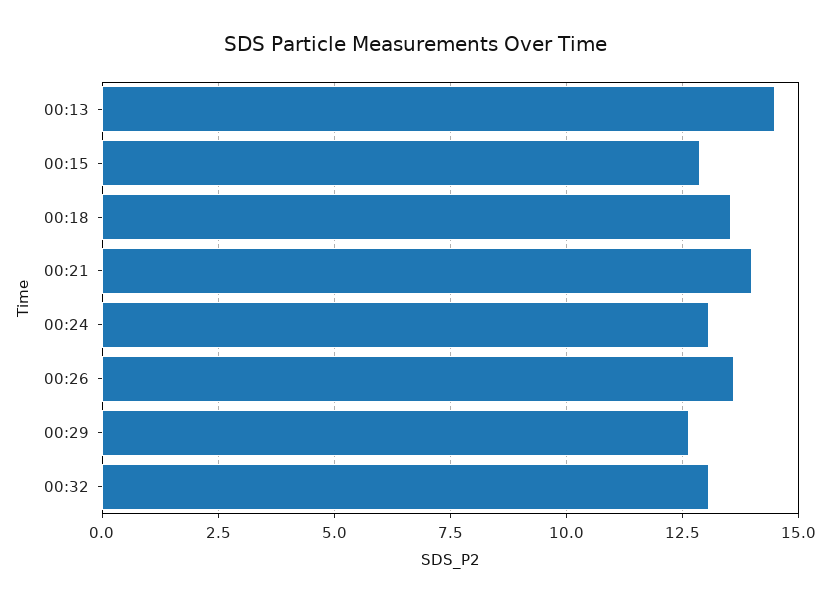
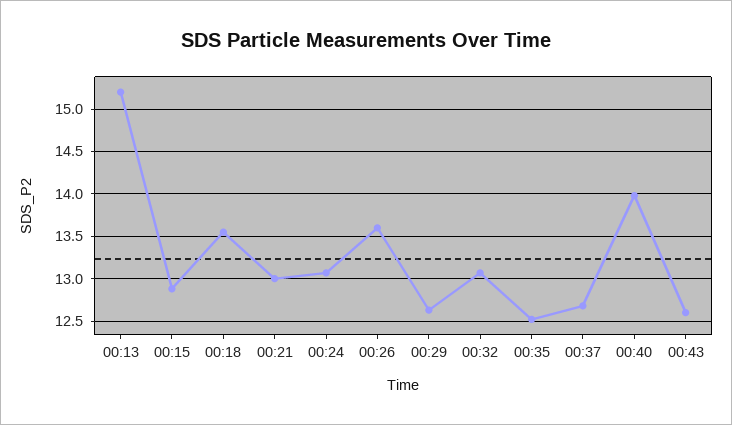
00:13: 14.5 -> 15.2
00:21: 14 -> 13
00:35: none -> 12.5
00:37: none -> 12.7
00:40: none -> 14
00:43: none -> 12.6

